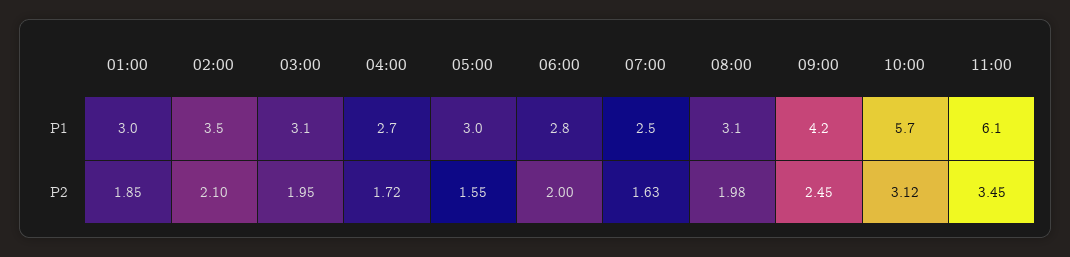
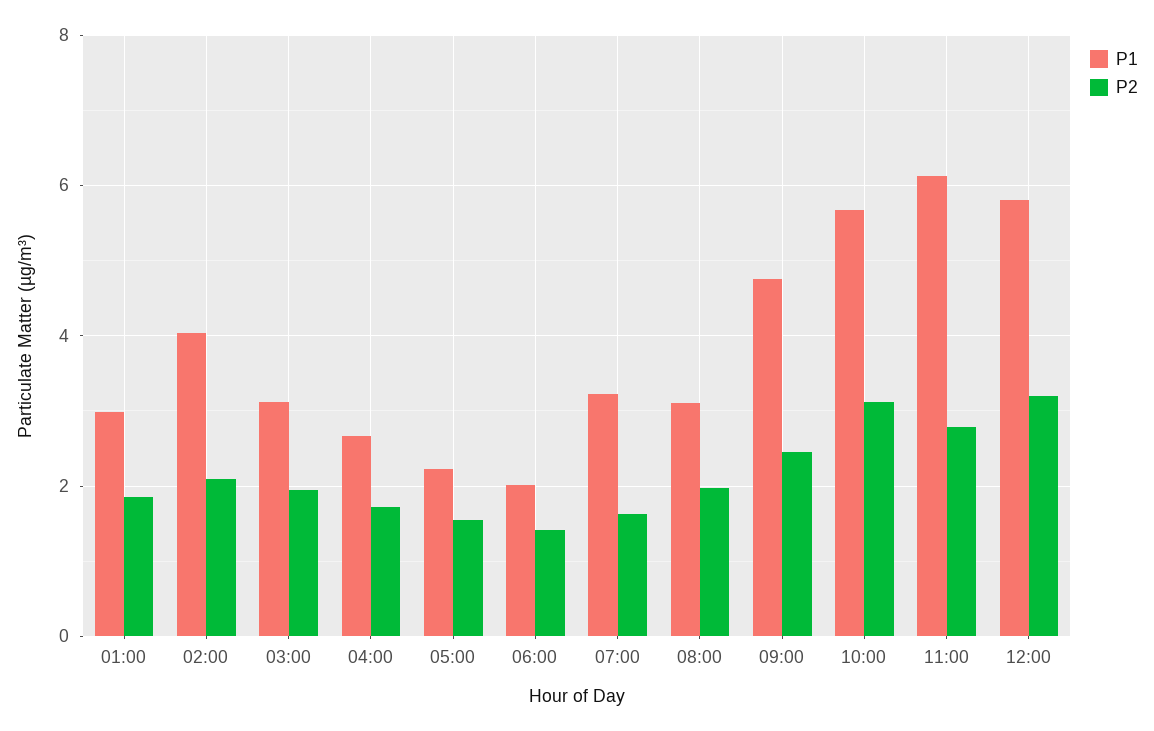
P1, 02:00: 3.5 -> 4
P1, 05:00: 3 -> 2.2
P1, 06:00: 2.8 -> 2
P1, 07:00: 2.5 -> 3.2
P1, 09:00: 4.2 -> 4.8
P2, 06:00: 2 -> 1.4
P2, 11:00: 3.45 -> 2.8
P1, 12:00: none -> 5.8
P2, 12:00: none -> 3.2

